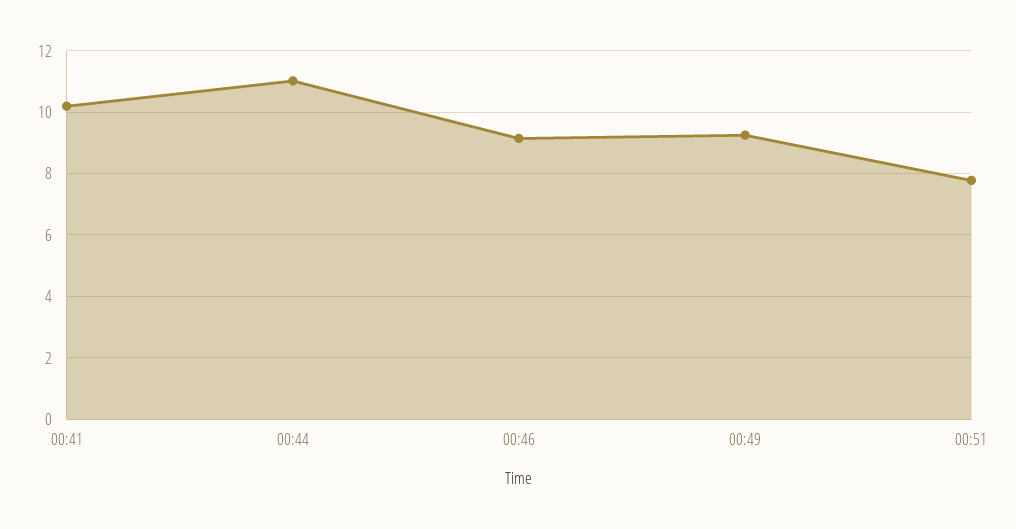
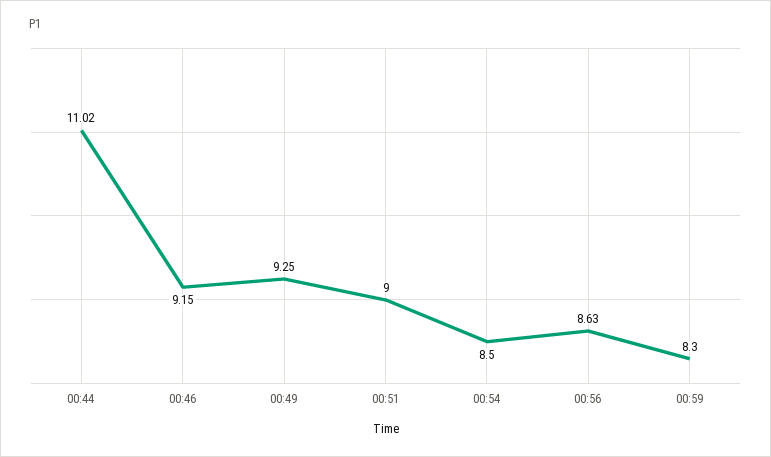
00:41: 10.2 -> none
00:51: 7.8 -> 9
00:54: none -> 8.5
00:56: none -> 8.63
00:59: none -> 8.3

